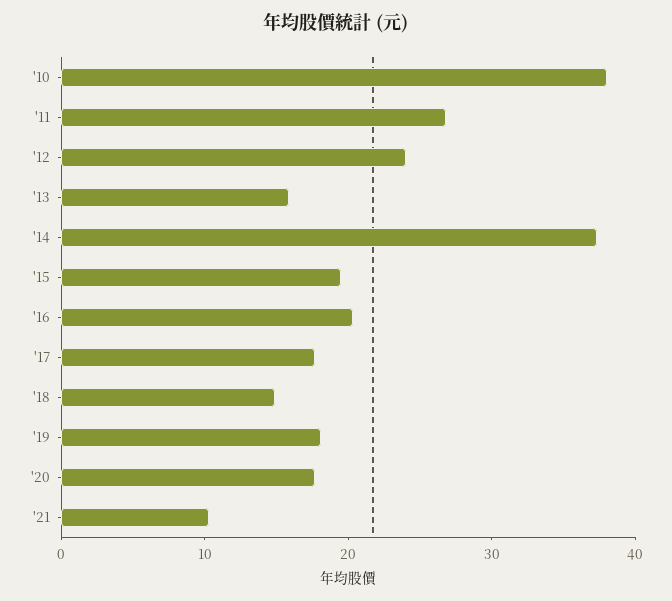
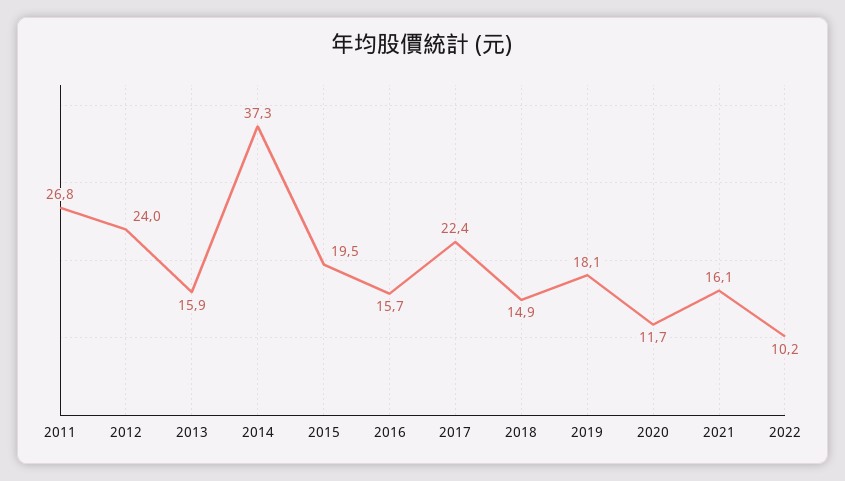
'10: 38 -> none
'16: 20 -> 15.7
'17: 18 -> 22.4
'20: 18 -> 11.7
'21: 10 -> 16.1
2022: none -> 10.2

